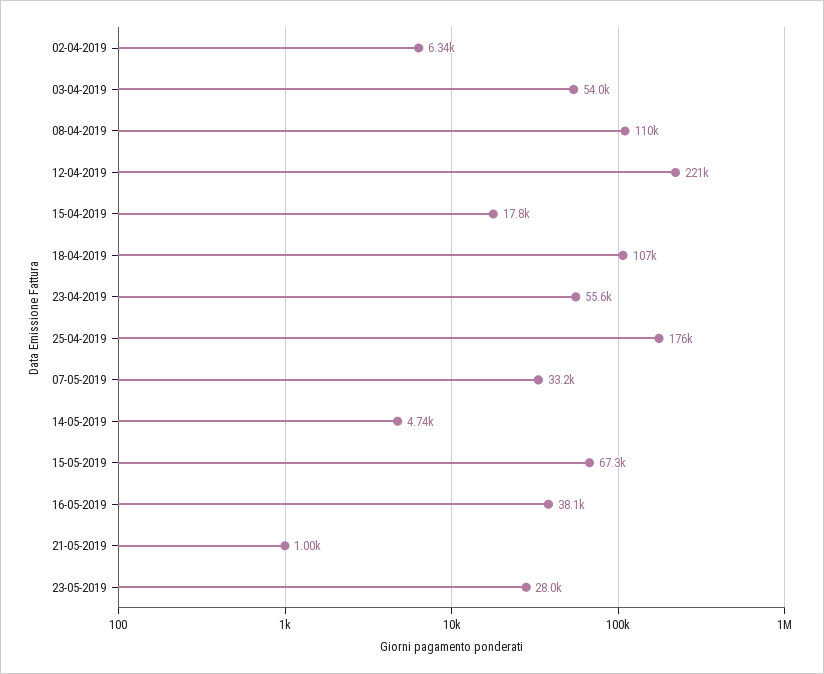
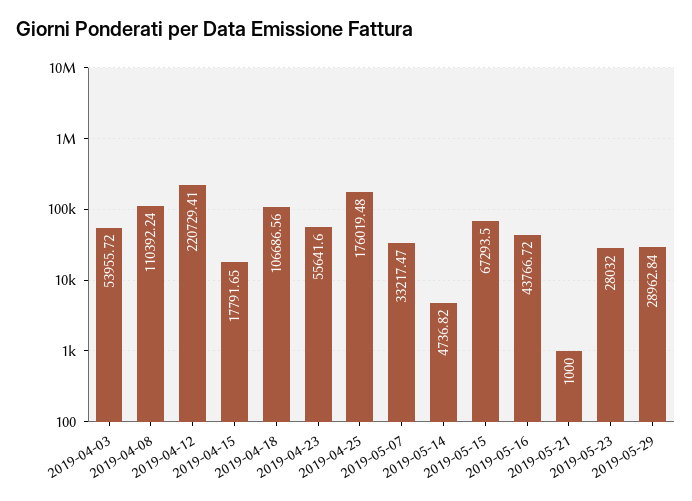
02-04-2019: 6340 -> none
16-05-2019: 38100 -> 43766.72
2019-05-29: none -> 28962.84

